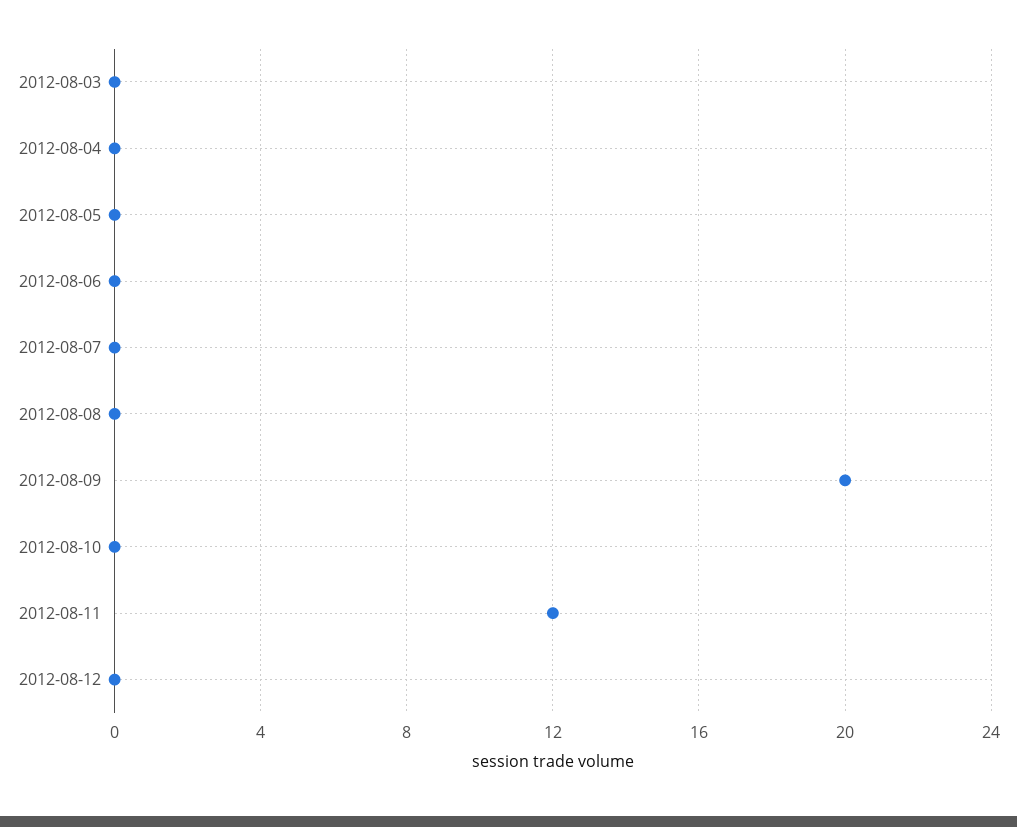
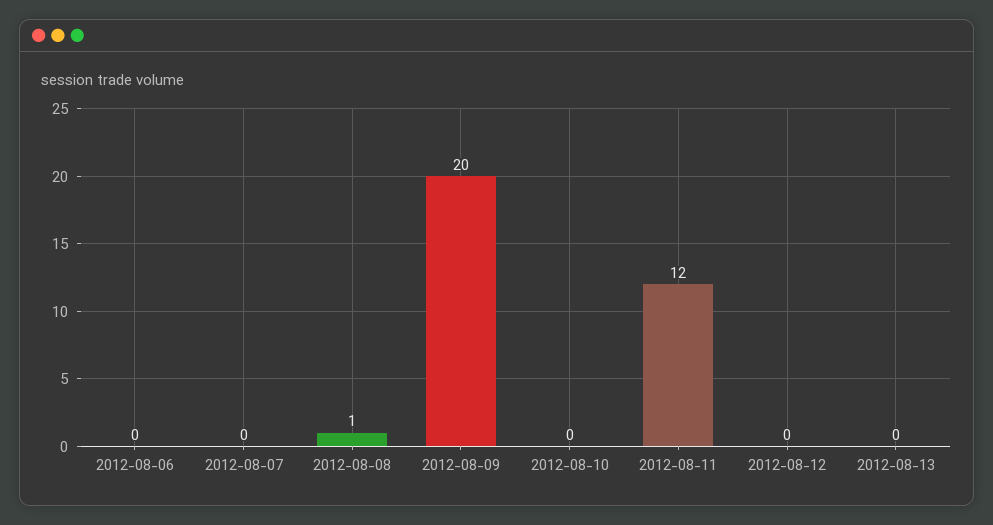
2012-08-03: 0 -> none
2012-08-04: 0 -> none
2012-08-05: 0 -> none
2012-08-08: 0 -> 1
2012-08-13: none -> 0

